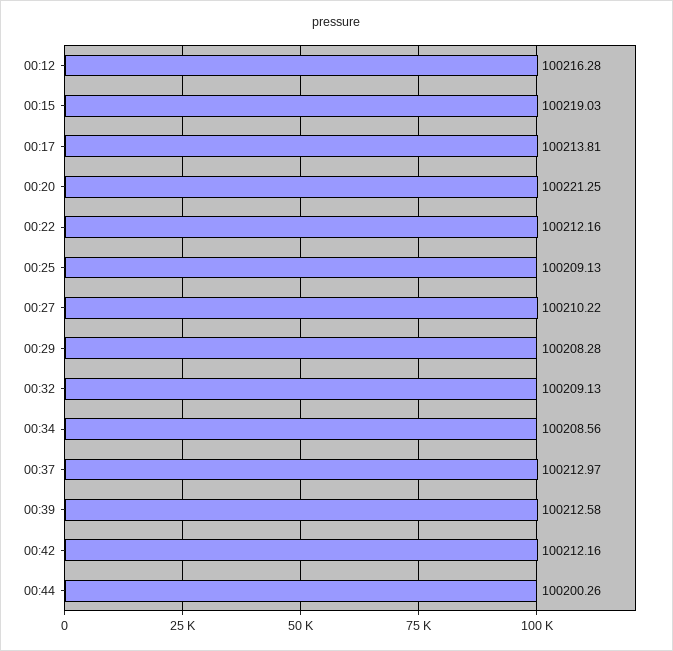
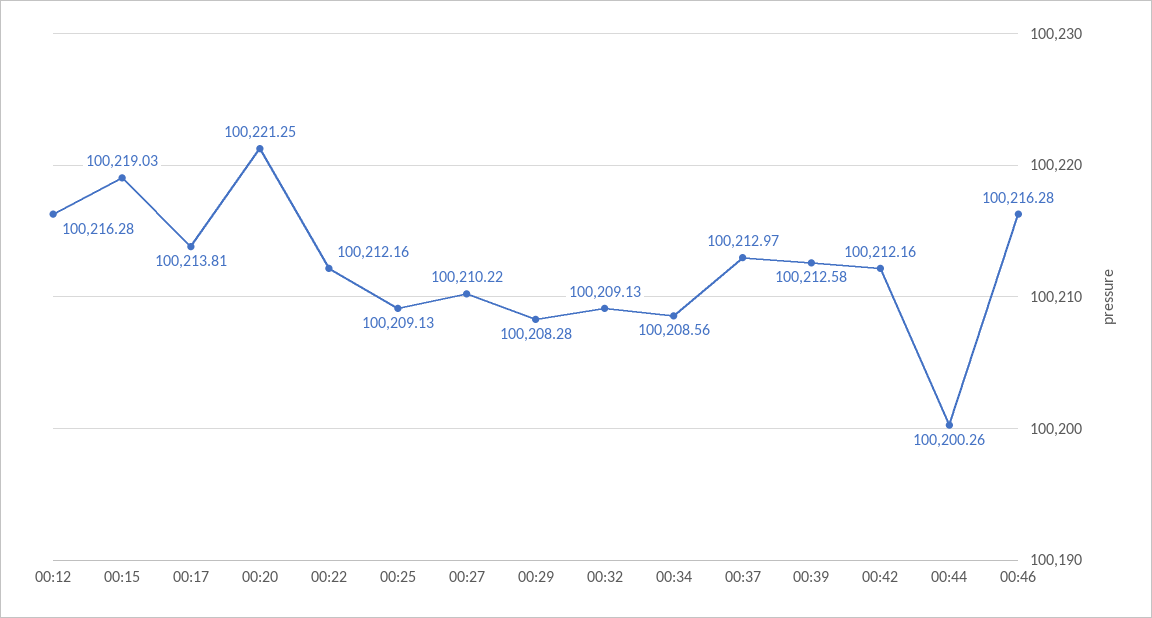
00:46: none -> 100216.28

